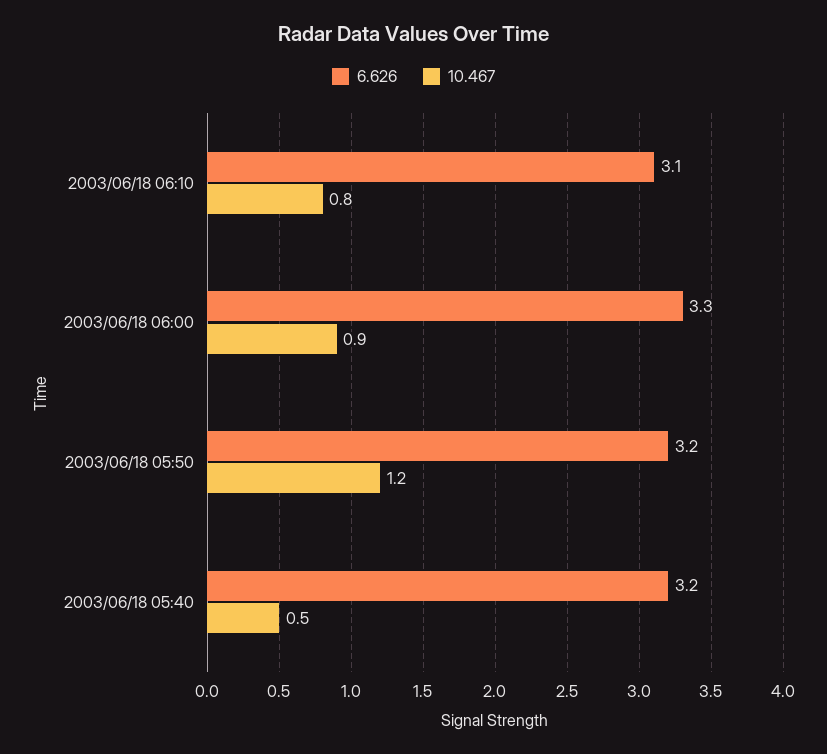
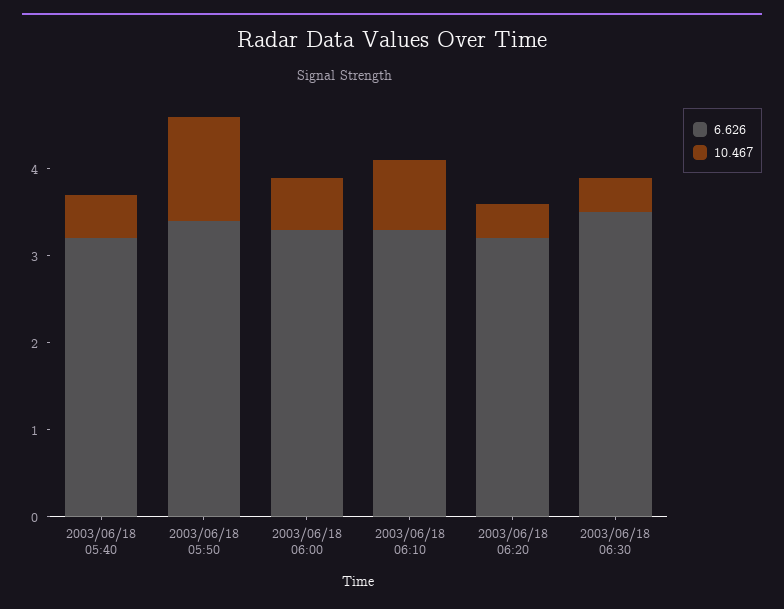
6.626, 2003/06/18 06:10: 3.1 -> 3.3
10.467, 2003/06/18 06:00: 0.9 -> 0.6
6.626, 2003/06/18 05:50: 3.2 -> 3.4
6.626, 2003/06/18 06:20: none -> 3.2
10.467, 2003/06/18 06:20: none -> 0.4
6.626, 2003/06/18 06:30: none -> 3.5
10.467, 2003/06/18 06:30: none -> 0.4

